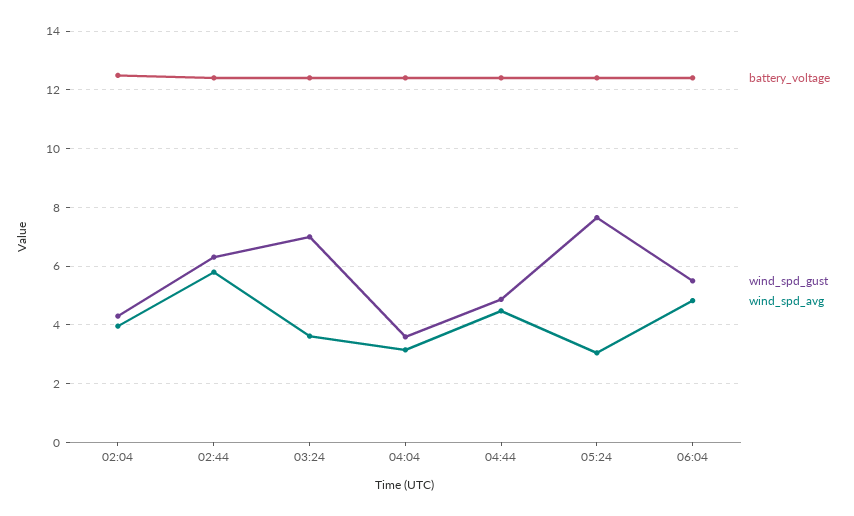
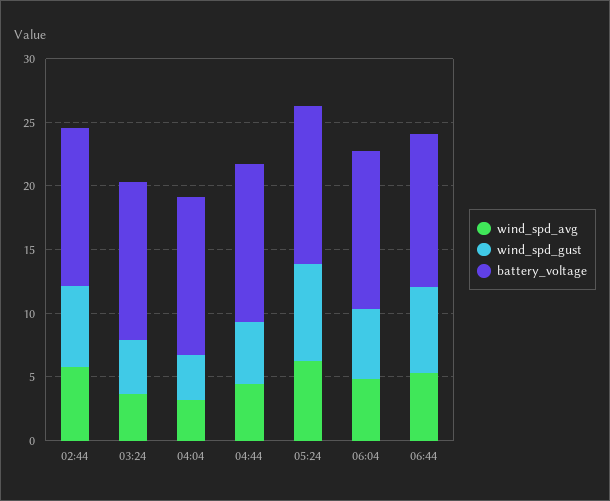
battery_voltage, 02:04: 12.5 -> none
wind_spd_gust, 02:04: 4.25 -> none
wind_spd_avg, 02:04: 4 -> none
wind_spd_gust, 03:24: 7 -> 4
wind_spd_avg, 05:24: 3 -> 6
wind_spd_avg, 06:44: none -> 5
wind_spd_gust, 06:44: none -> 7
battery_voltage, 06:44: none -> 12

